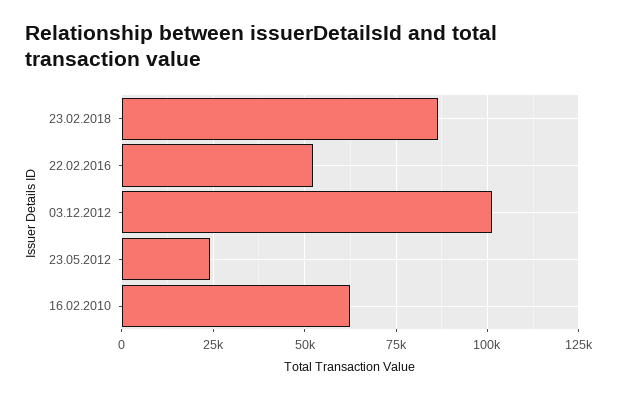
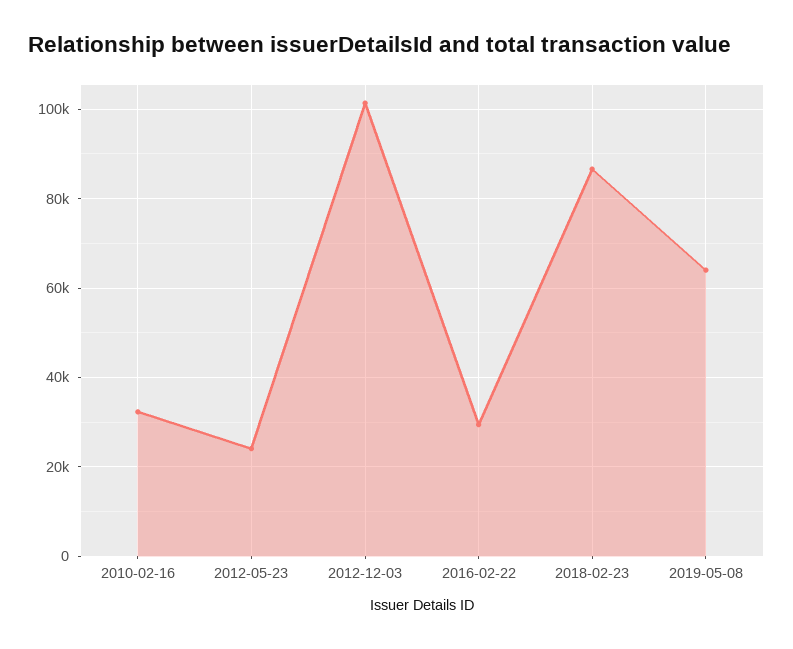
22.02.2016: 52500 -> 30000
16.02.2010: 62500 -> 32000
2019-05-08: none -> 64000

